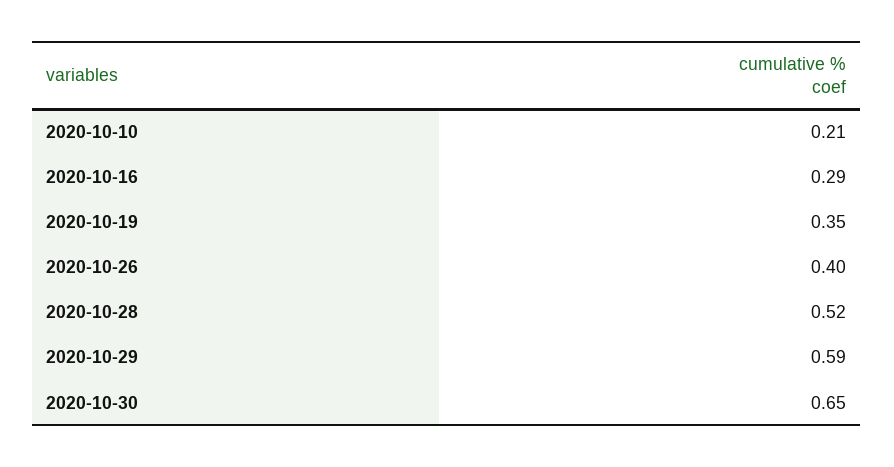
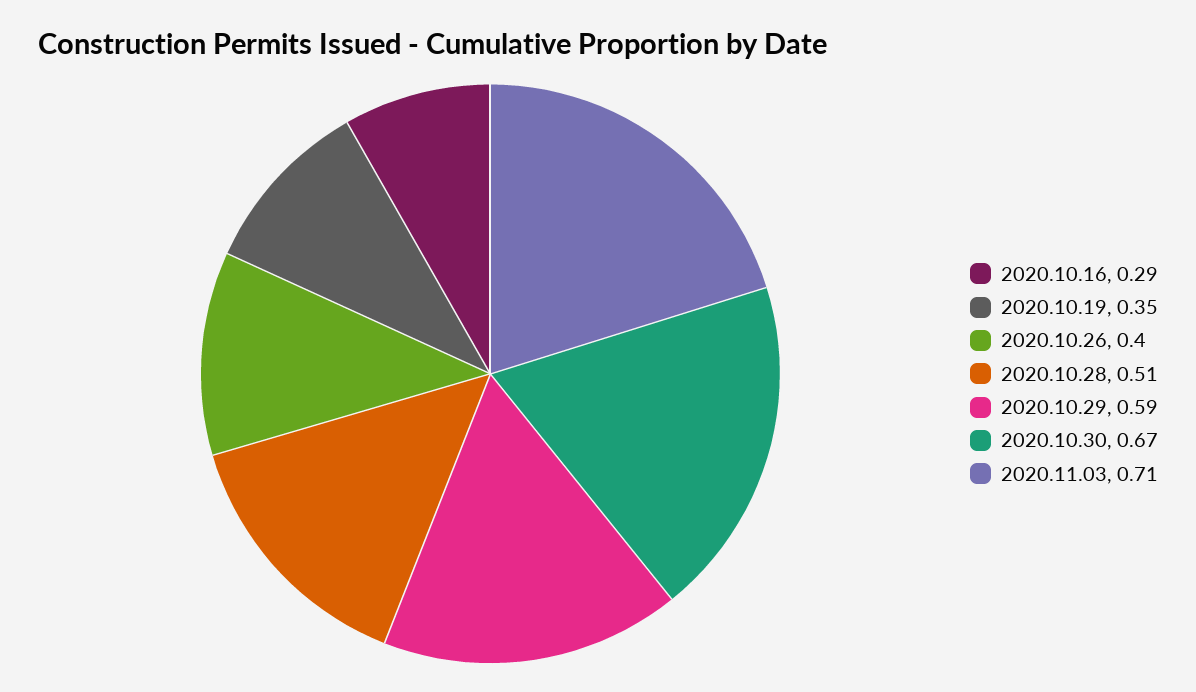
2020-10-10: 0.21 -> none
2020-10-28: 0.52 -> 0.51
2020-10-30: 0.65 -> 0.67
2020.11.03: none -> 0.71

